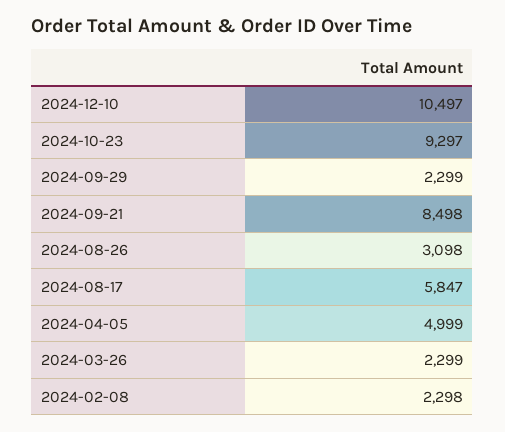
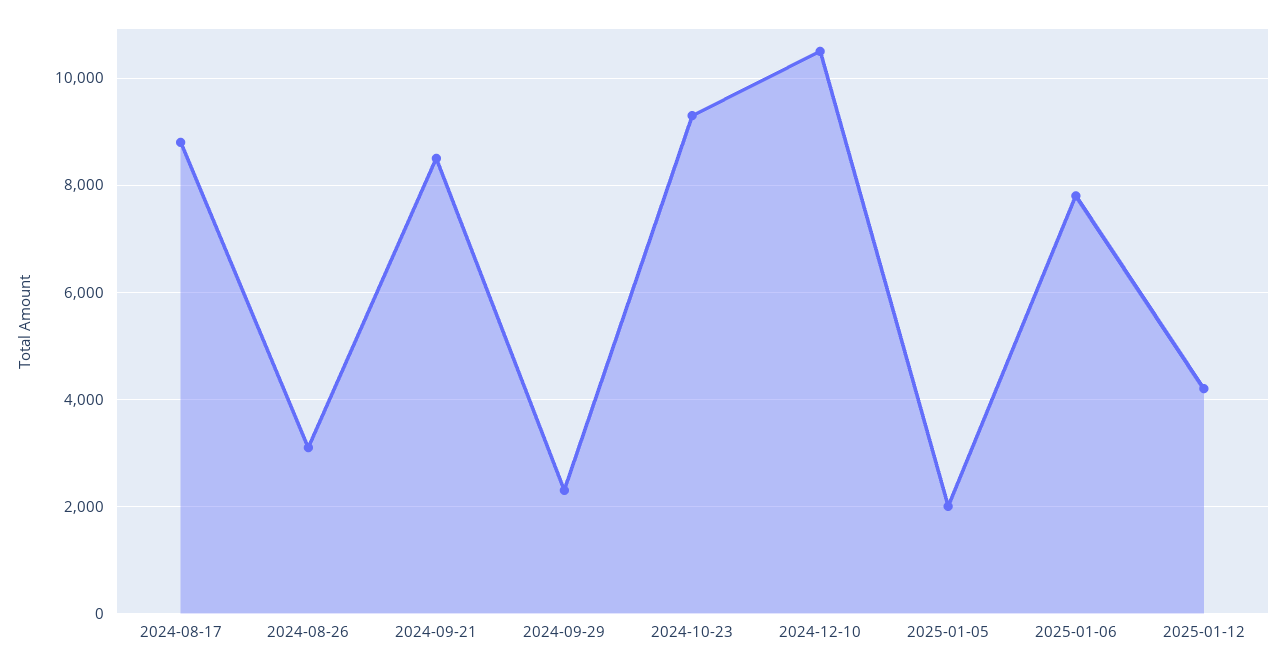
2024-08-17: 5847 -> 8800
2024-04-05: 4999 -> none
2024-03-26: 2299 -> none
2024-02-08: 2298 -> none
2025-01-05: none -> 2000
2025-01-06: none -> 7800
2025-01-12: none -> 4200

